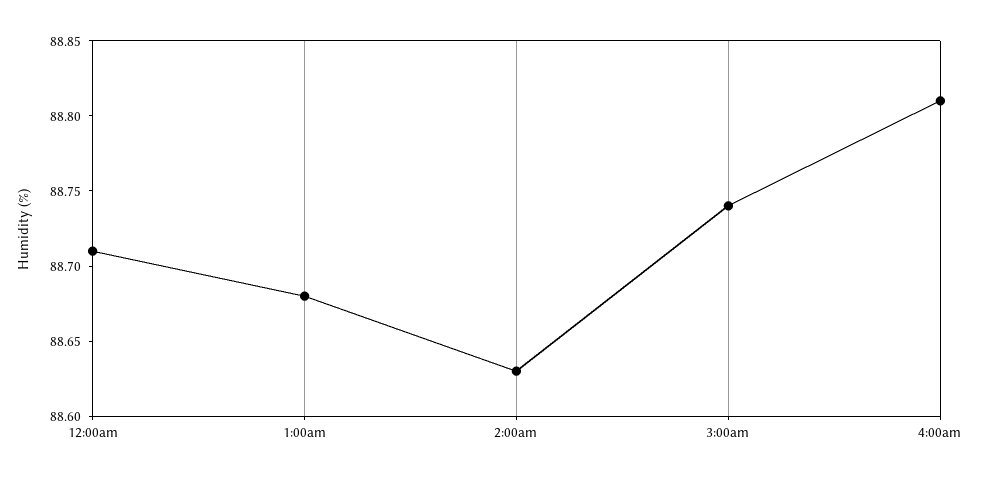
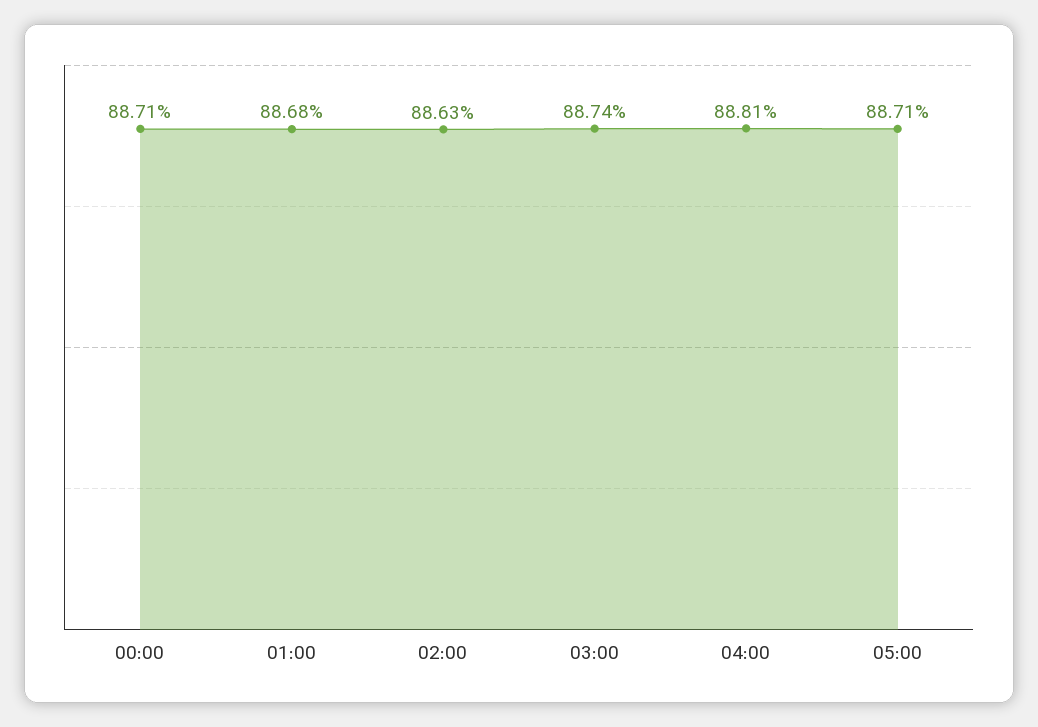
05:00: none -> 88.71

